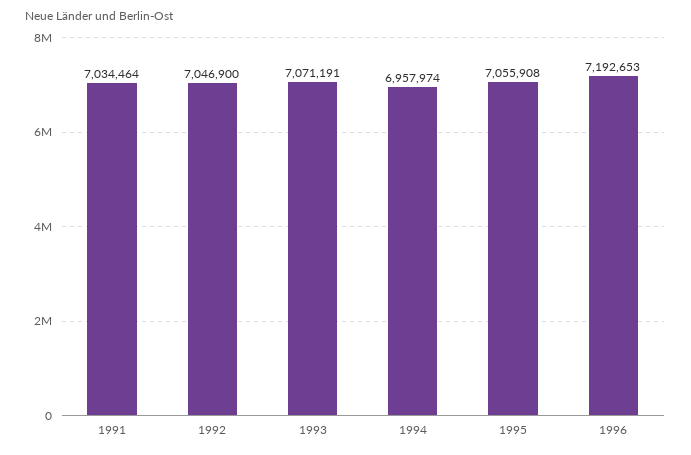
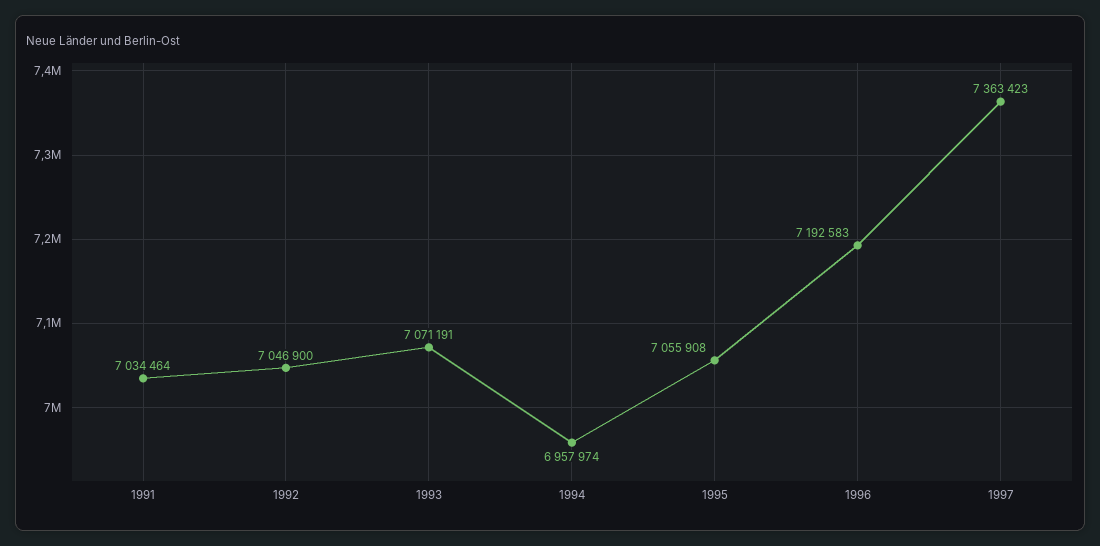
1996: 7192653 -> 7192583
1997: none -> 7363423

